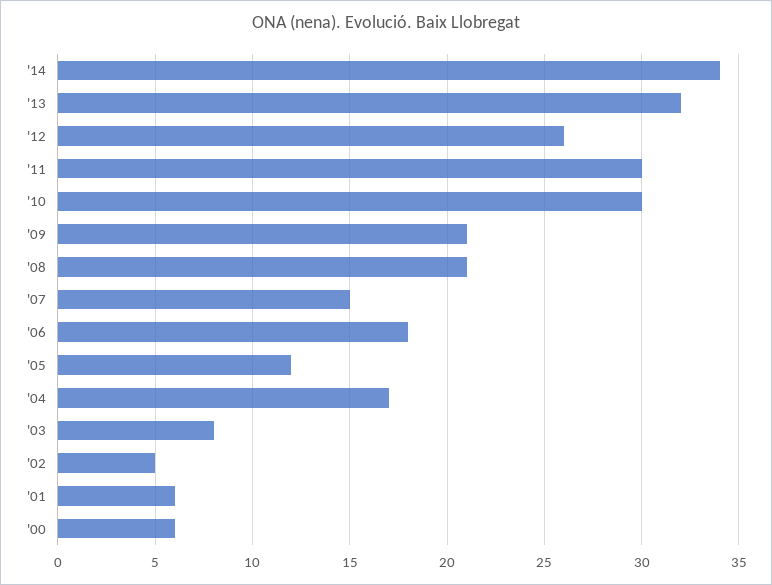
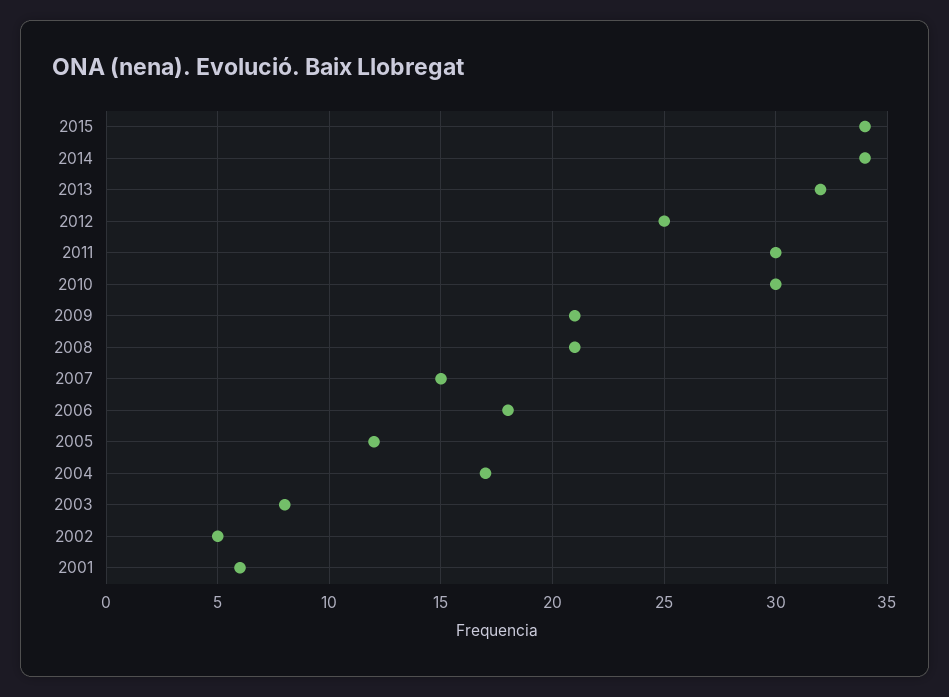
'12: 26 -> 25
'00: 6 -> none
2015: none -> 34

